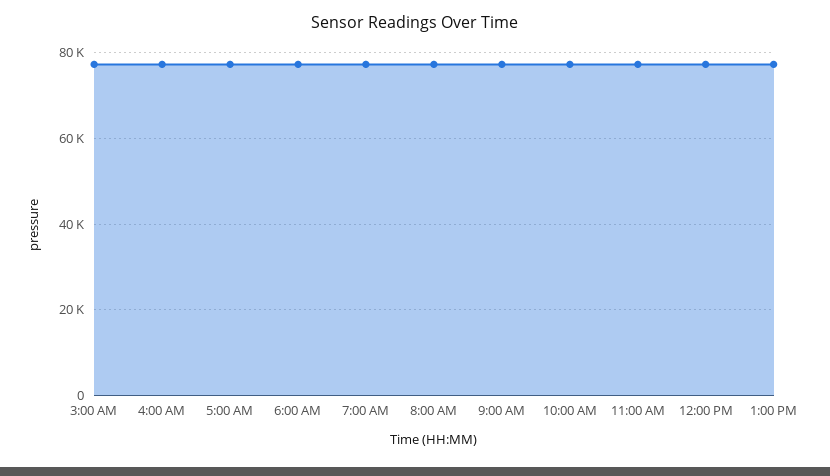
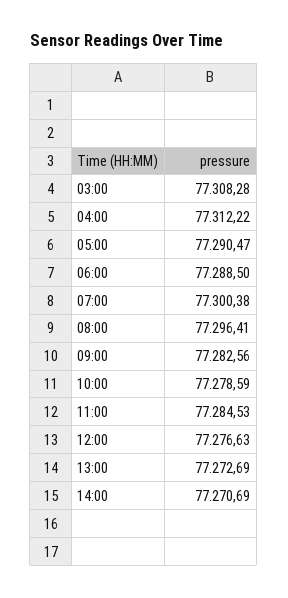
14:00: none -> 77270.69

